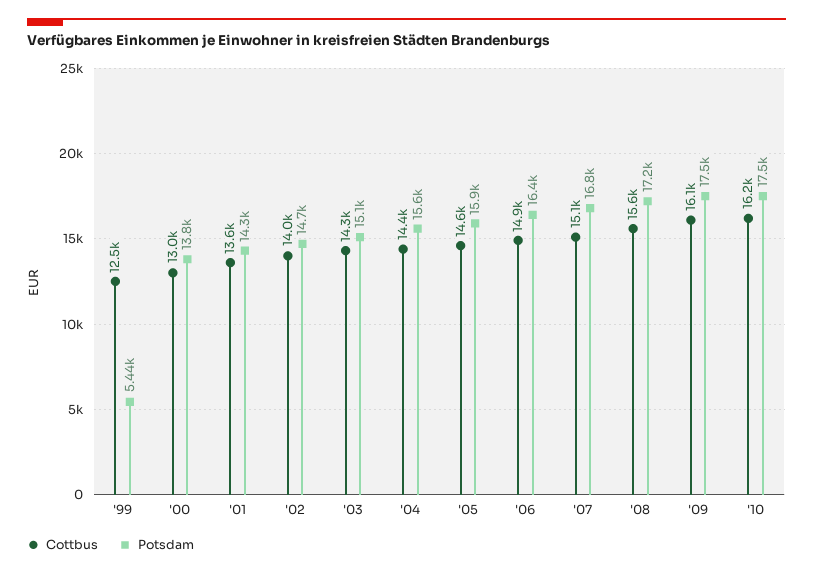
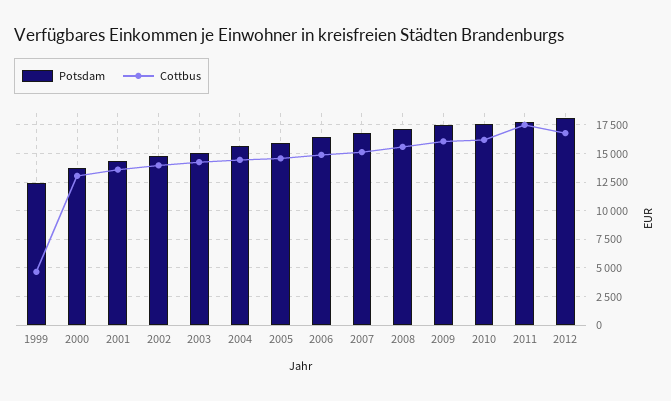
Cottbus, '99: 12500 -> 5000
Potsdam, '99: 5440 -> 12500
Potsdam, 2011: none -> 17500
Cottbus, 2011: none -> 17500
Potsdam, 2012: none -> 17500
Cottbus, 2012: none -> 17500

